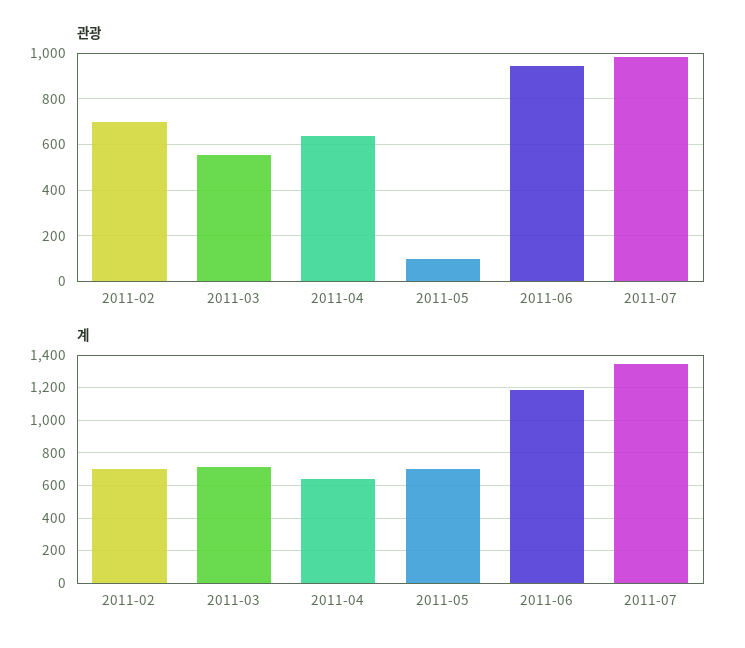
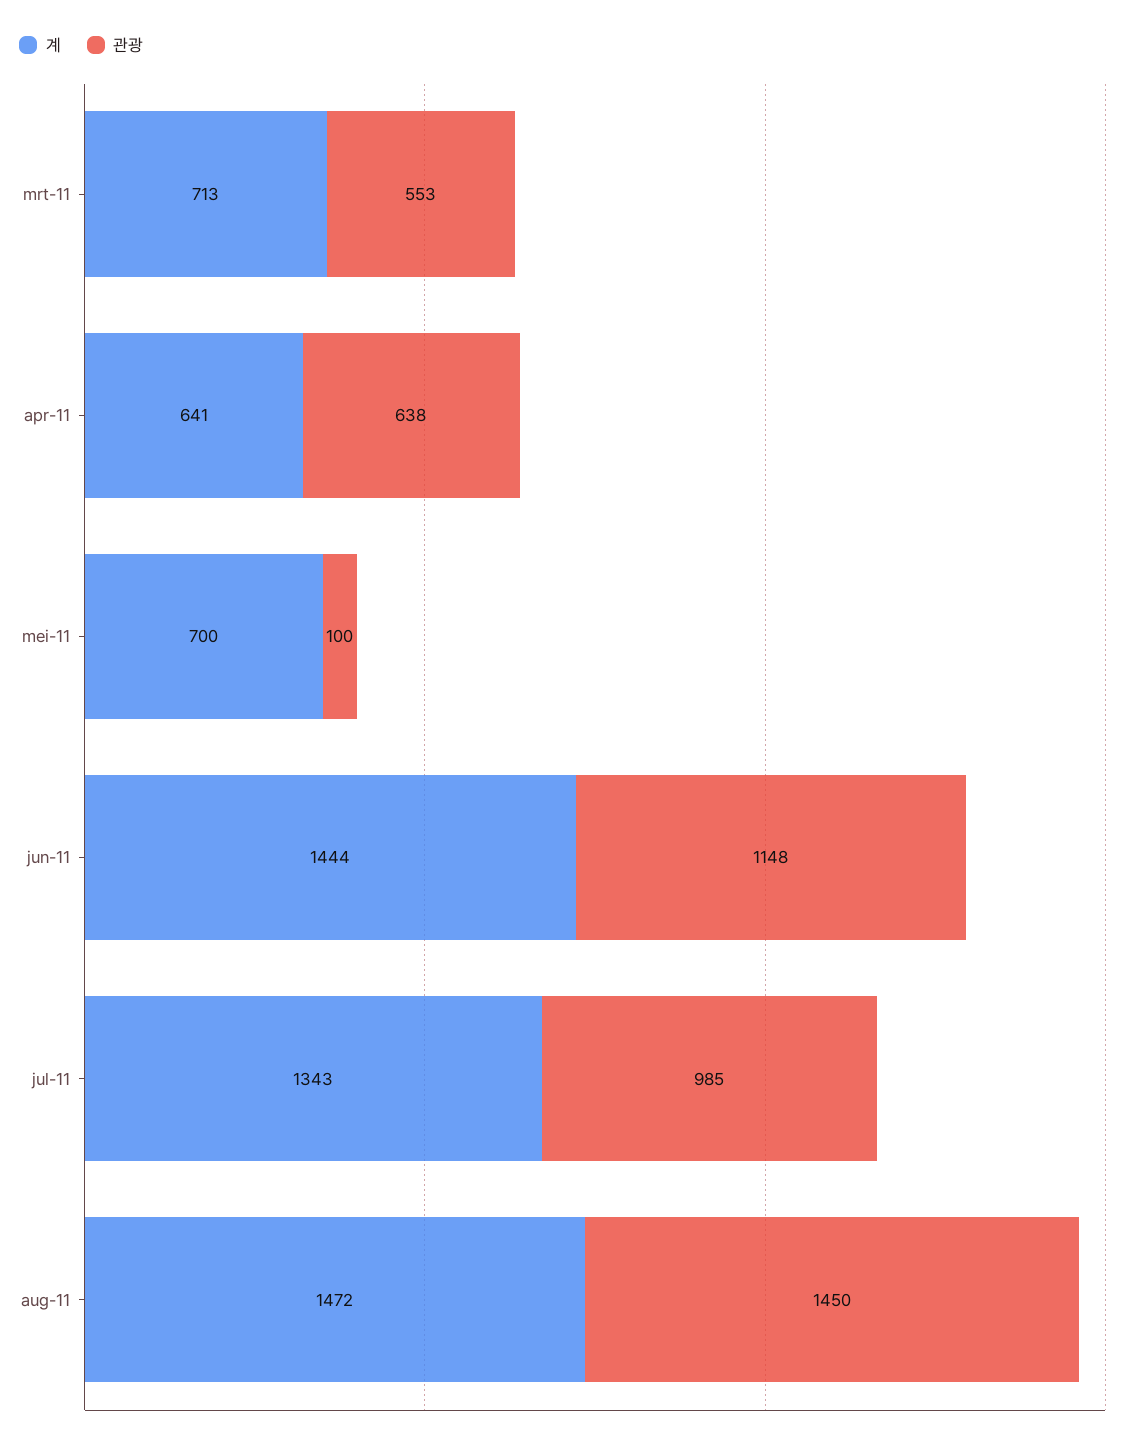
관광, 2011-02: 700 -> none
관광, 2011-06: 950 -> 1148
계, 2011-02: 700 -> none
계, 2011-06: 1200 -> 1444
계, aug-11: none -> 1472
관광, aug-11: none -> 1450

